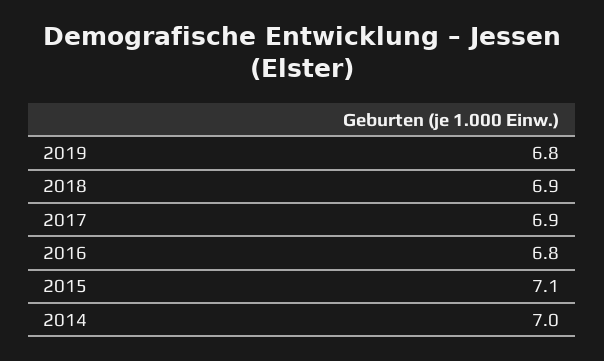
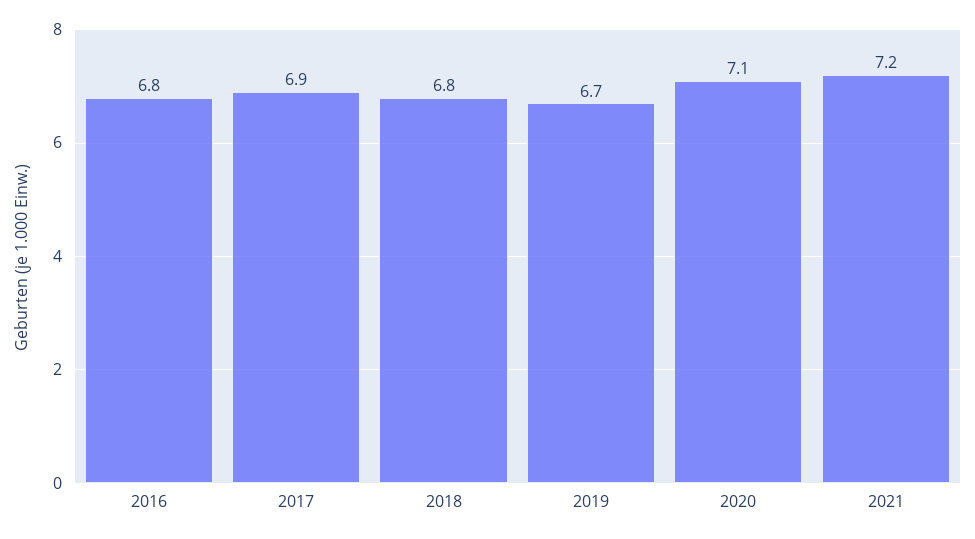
2019: 6.8 -> 6.7
2018: 6.9 -> 6.8
2015: 7.1 -> none
2014: 7 -> none
2020: none -> 7.1
2021: none -> 7.2

